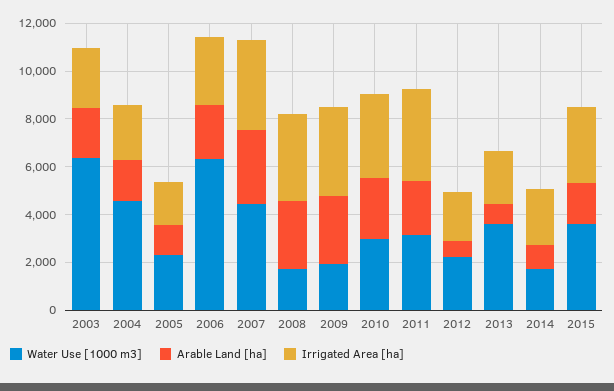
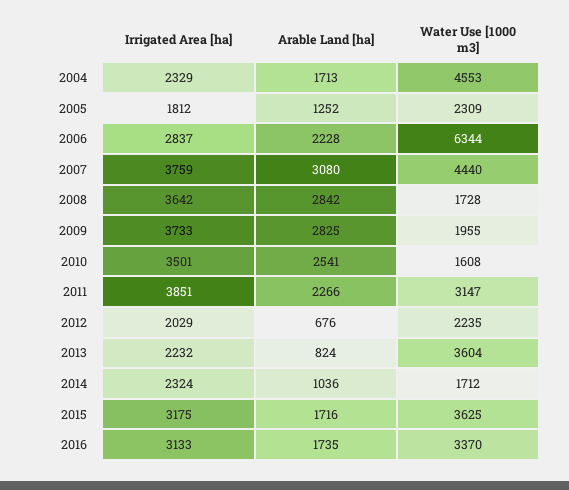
Water Use [1000 m3], 2003: 6500 -> none
Arable Land [ha], 2003: 2000 -> none
Irrigated Area [ha], 2003: 2500 -> none
Water Use [1000 m3], 2010: 3000 -> 1608
Irrigated Area [ha], 2016: none -> 3133
Arable Land [ha], 2016: none -> 1735
Water Use [1000 m3], 2016: none -> 3370

